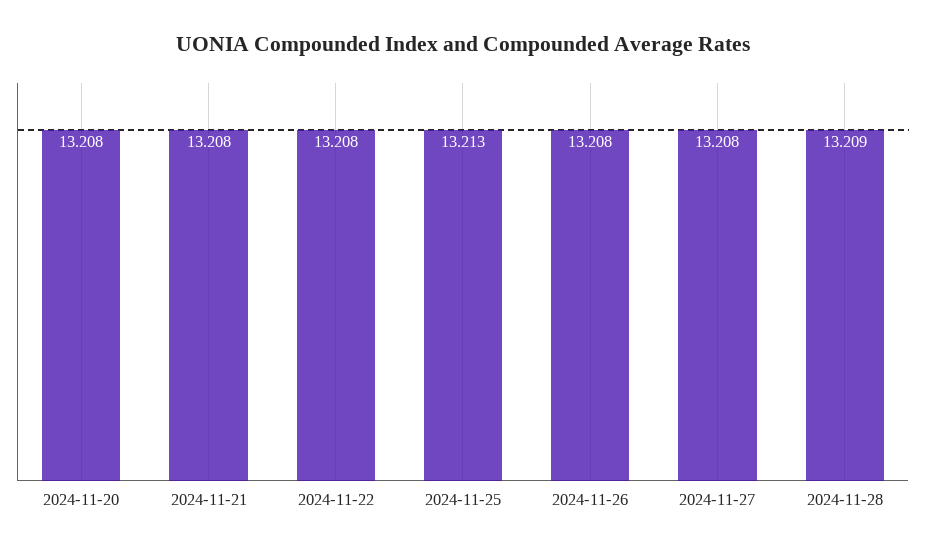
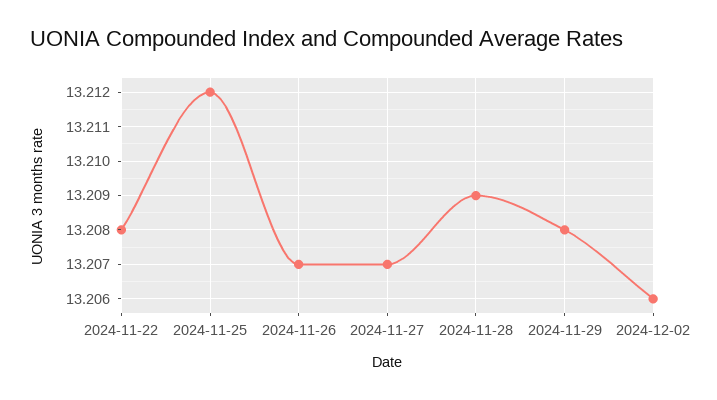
2024-11-20: 13.208 -> none
2024-11-21: 13.208 -> none
2024-11-25: 13.213 -> 13.212
2024-11-26: 13.208 -> 13.207
2024-11-27: 13.208 -> 13.207
2024-11-29: none -> 13.208
2024-12-02: none -> 13.206

